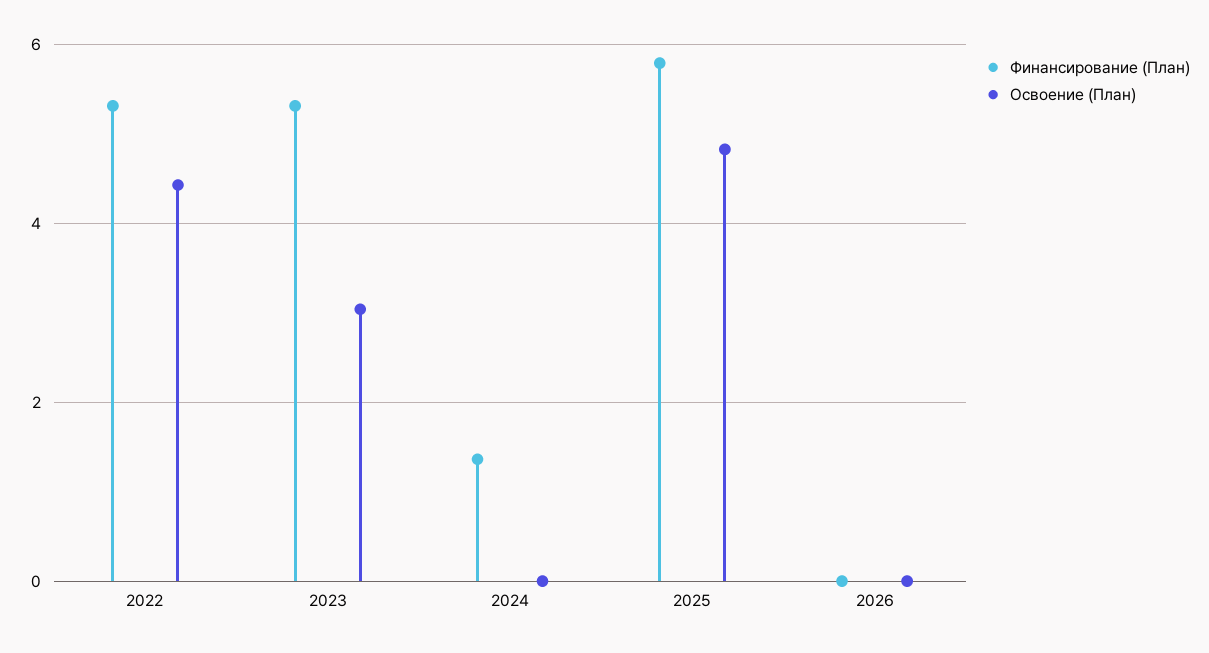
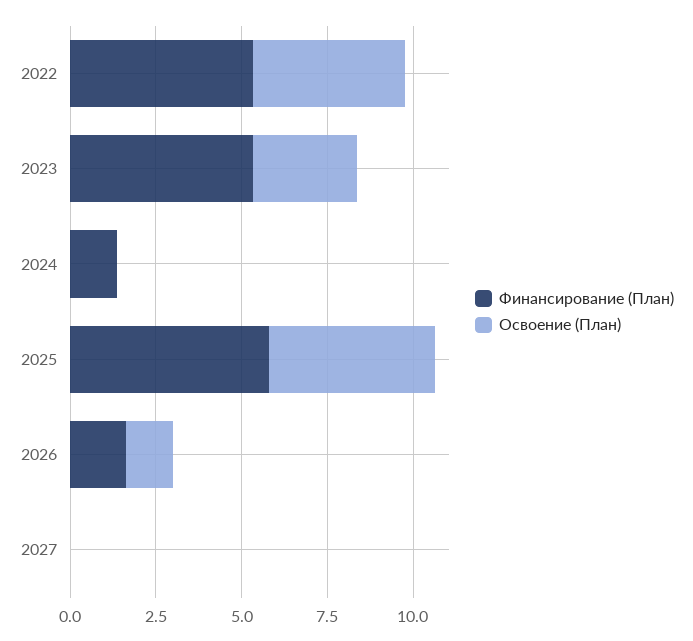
Финансирование (План), 2026: 0 -> 1.5
Освоение (План), 2026: 0 -> 1.5
Финансирование (План), 2027: none -> 0
Освоение (План), 2027: none -> 0

